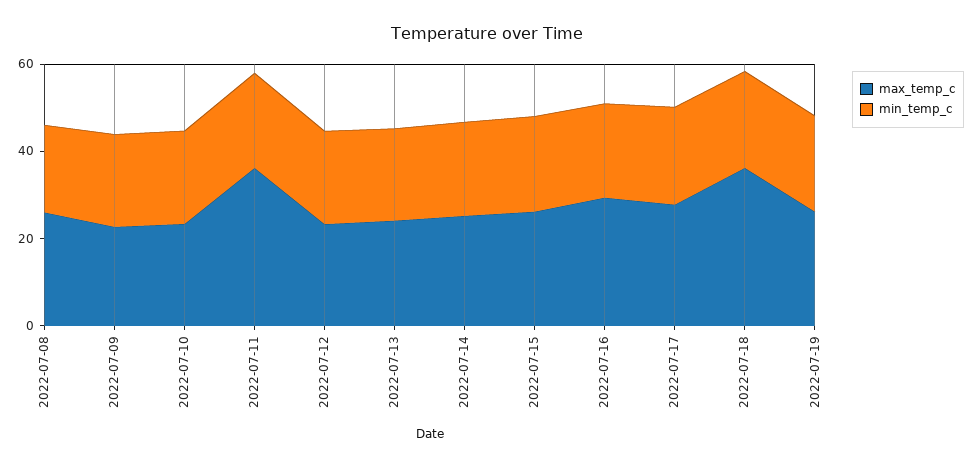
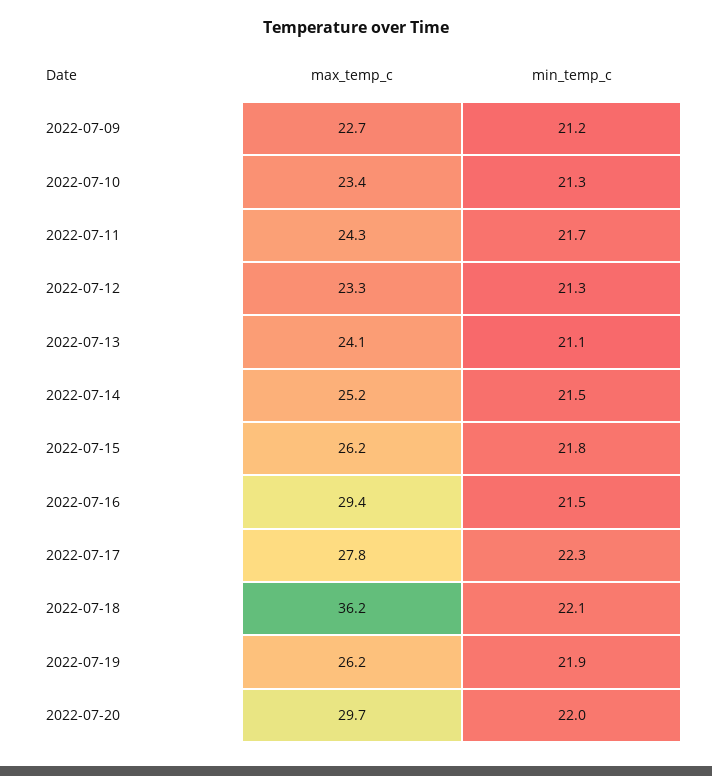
max_temp_c, 2022-07-08: 25 -> none
min_temp_c, 2022-07-08: 20 -> none
max_temp_c, 2022-07-11: 35 -> 24.3
max_temp_c, 2022-07-20: none -> 29.7
min_temp_c, 2022-07-20: none -> 22

